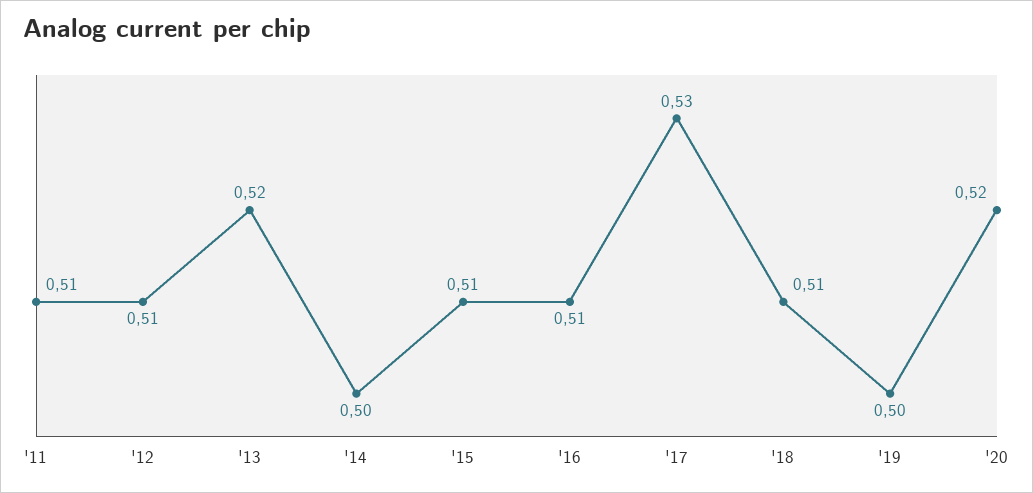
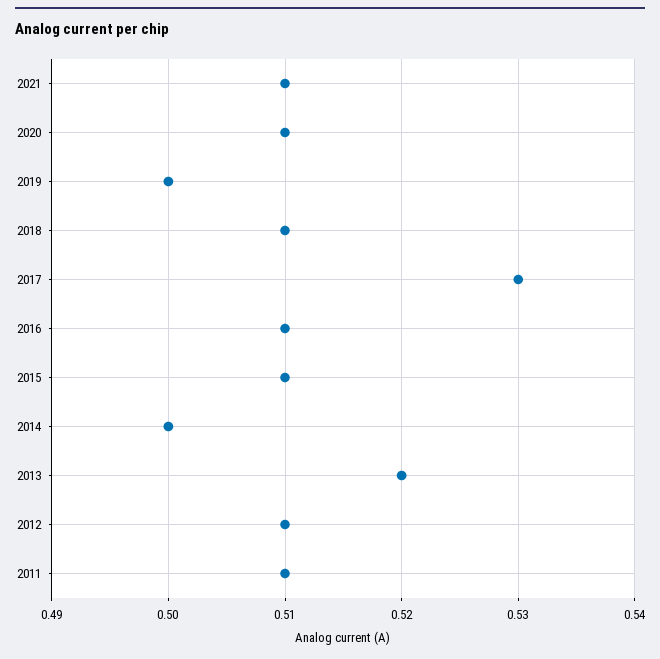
'20: 0.52 -> 0.51
2021: none -> 0.51

